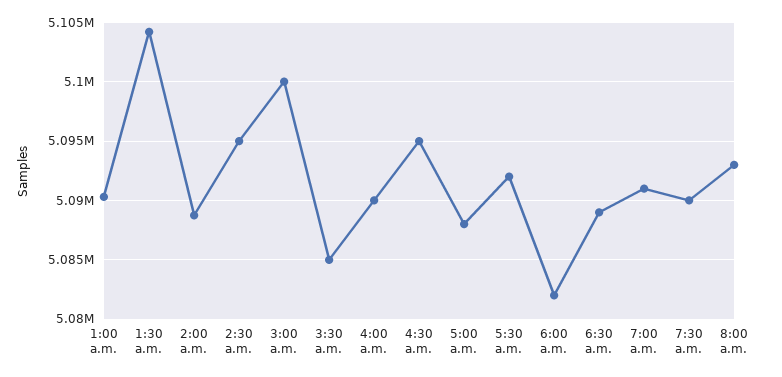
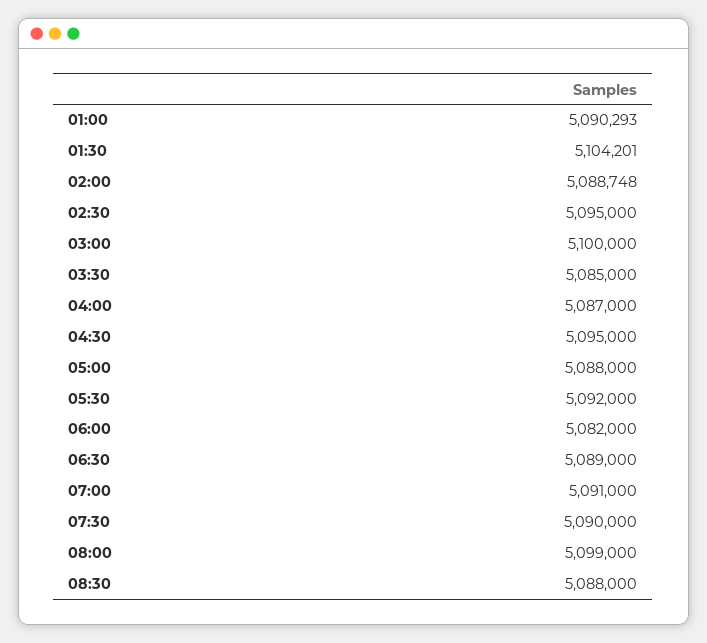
4:00 a.m.: 5090000 -> 5087000
8:00 a.m.: 5093000 -> 5099000
08:30: none -> 5088000

